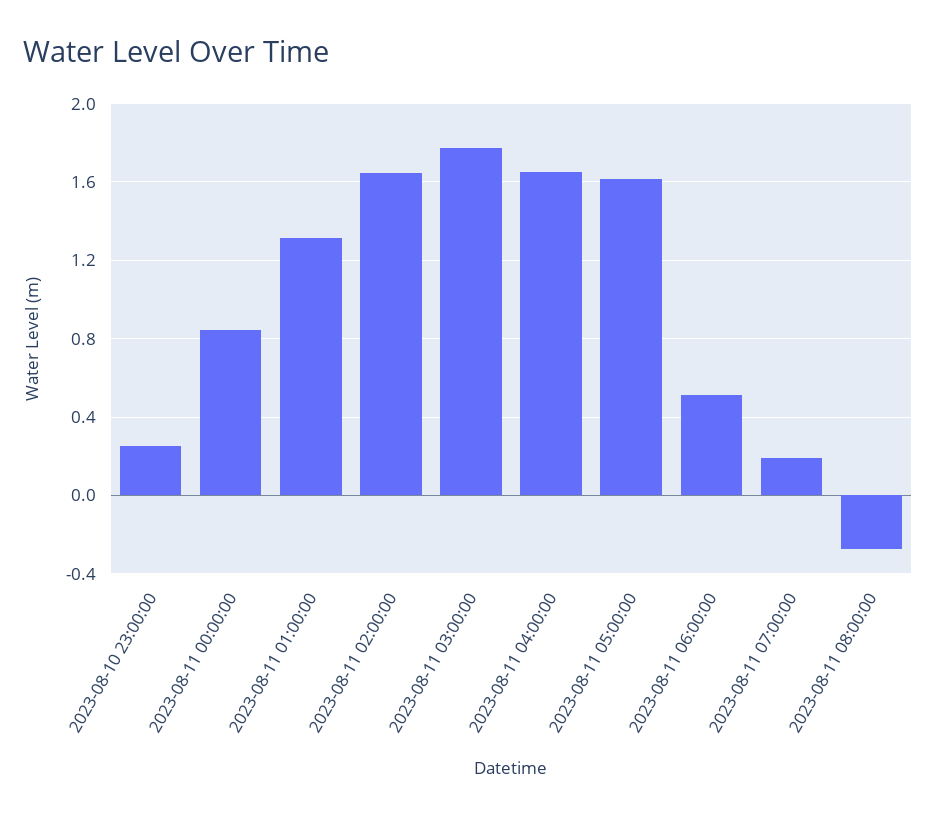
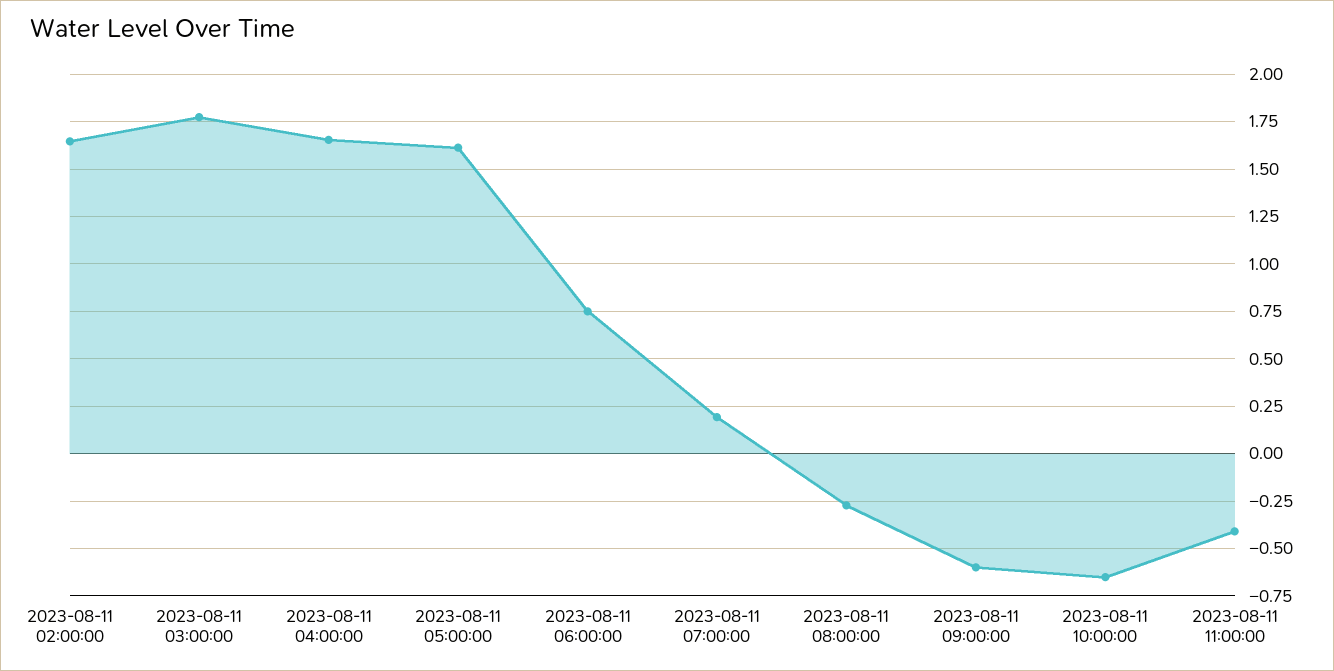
2023-08-10 23:00:00: 0.25 -> none
2023-08-11 00:00:00: 0.85 -> none
2023-08-11 01:00:00: 1.3 -> none
2023-08-11 06:00:00: 0.5 -> 0.75
2023-08-11 09:00:00: none -> -0.6
2023-08-11 10:00:00: none -> -0.65
2023-08-11 11:00:00: none -> -0.4

